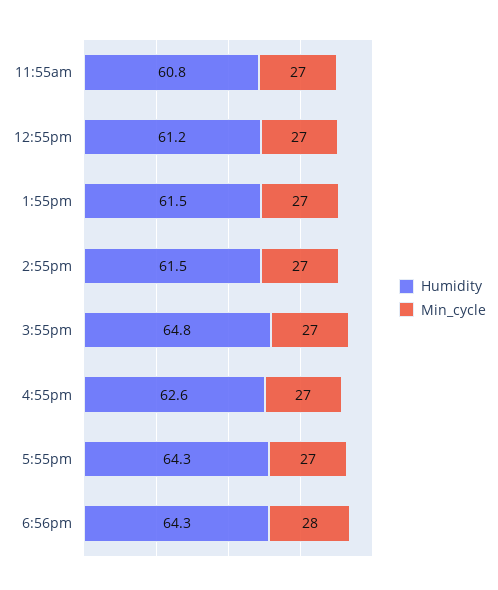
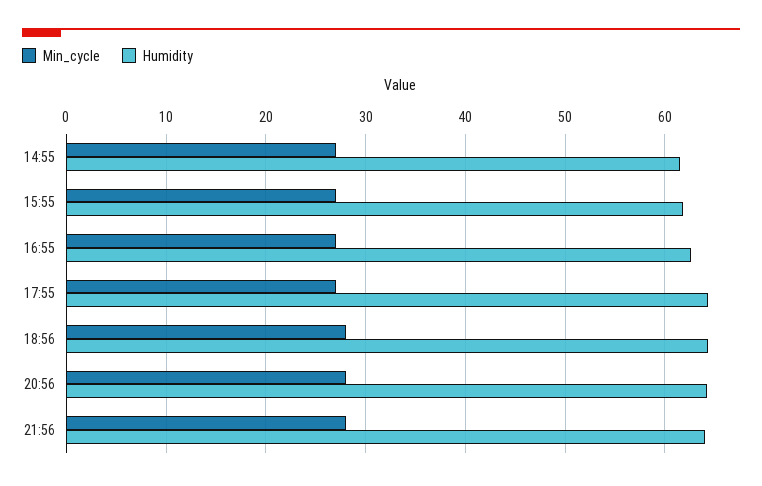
Humidity, 11:55am: 60.8 -> none
Min_cycle, 11:55am: 27 -> none
Humidity, 12:55pm: 61.2 -> none
Min_cycle, 12:55pm: 27 -> none
Humidity, 1:55pm: 61.5 -> none
Min_cycle, 1:55pm: 27 -> none
Humidity, 3:55pm: 64.8 -> 62
Min_cycle, 20:56: none -> 28
Humidity, 20:56: none -> 64
Min_cycle, 21:56: none -> 28
Humidity, 21:56: none -> 64

